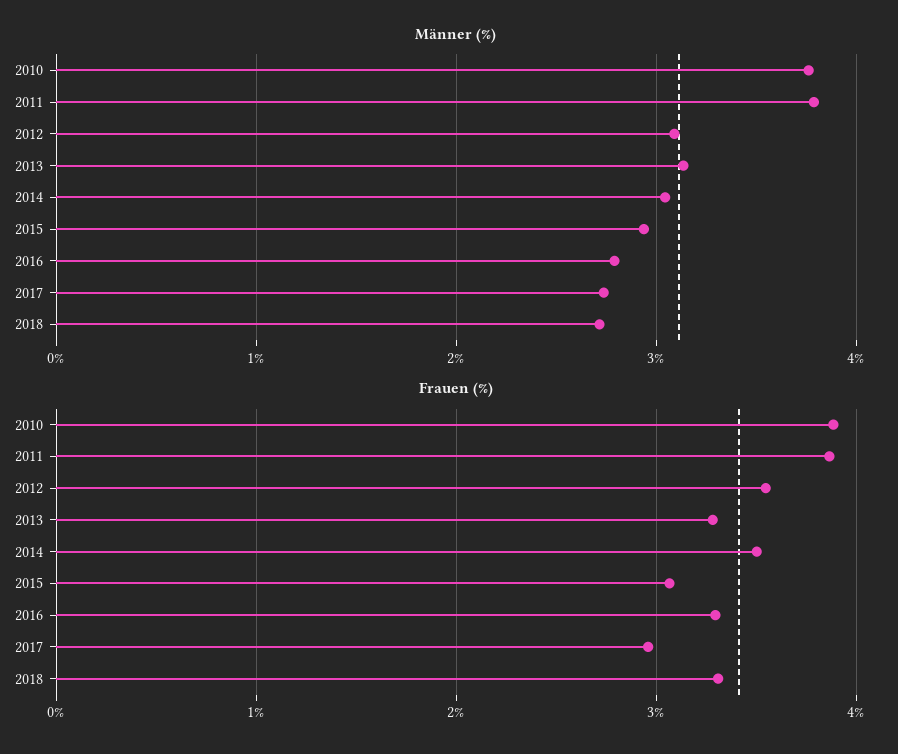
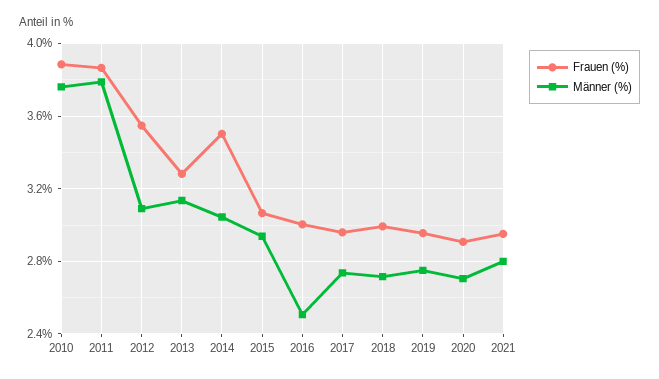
Männer (%), 2016: 2.8 -> 2.5
Frauen (%), 2016: 3.3 -> 3
Frauen (%), 2018: 3.3 -> 3
Frauen (%), 2019: none -> 2.95
Männer (%), 2019: none -> 2.75
Frauen (%), 2020: none -> 2.9
Männer (%), 2020: none -> 2.7
Frauen (%), 2021: none -> 2.95
Männer (%), 2021: none -> 2.8

